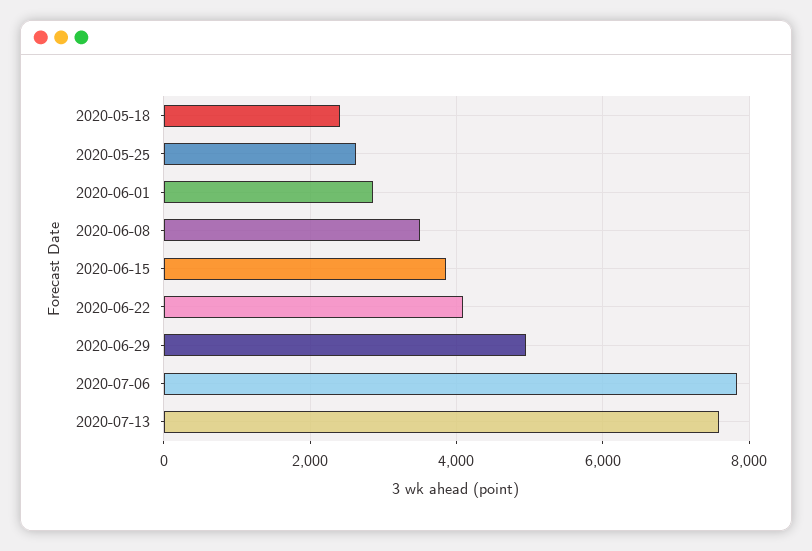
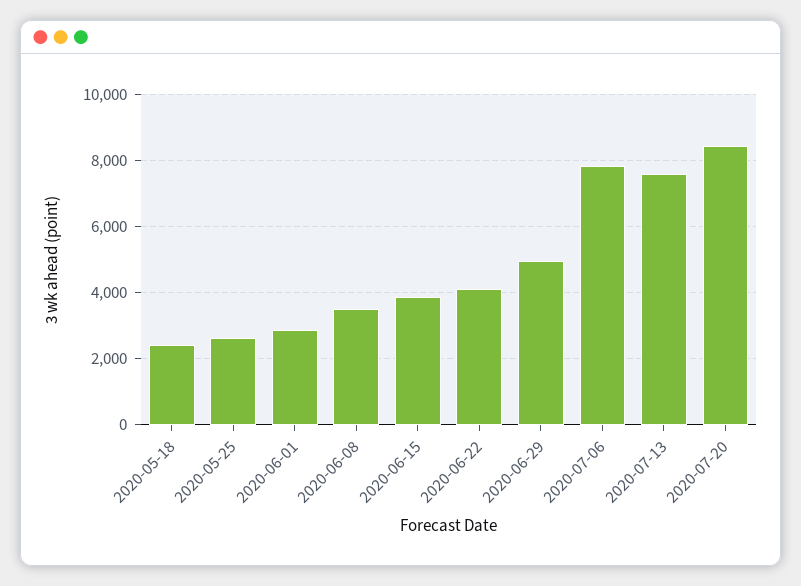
2020-07-20: none -> 8400

